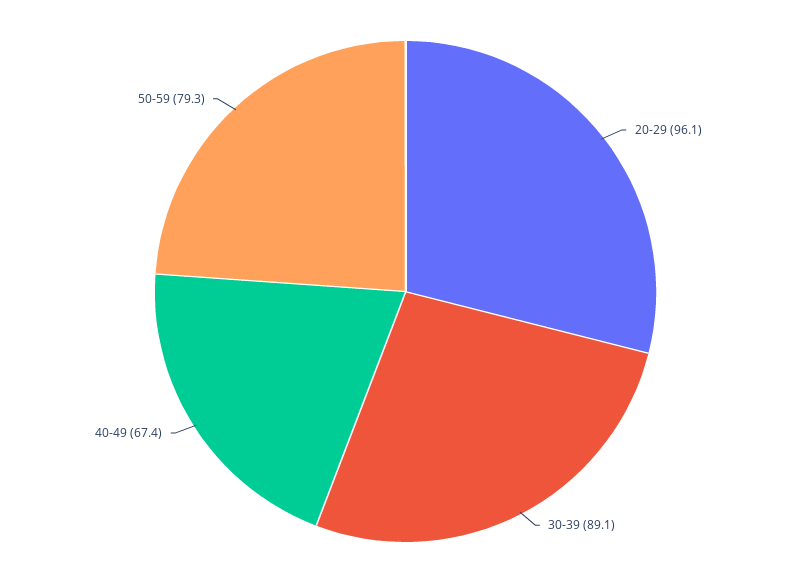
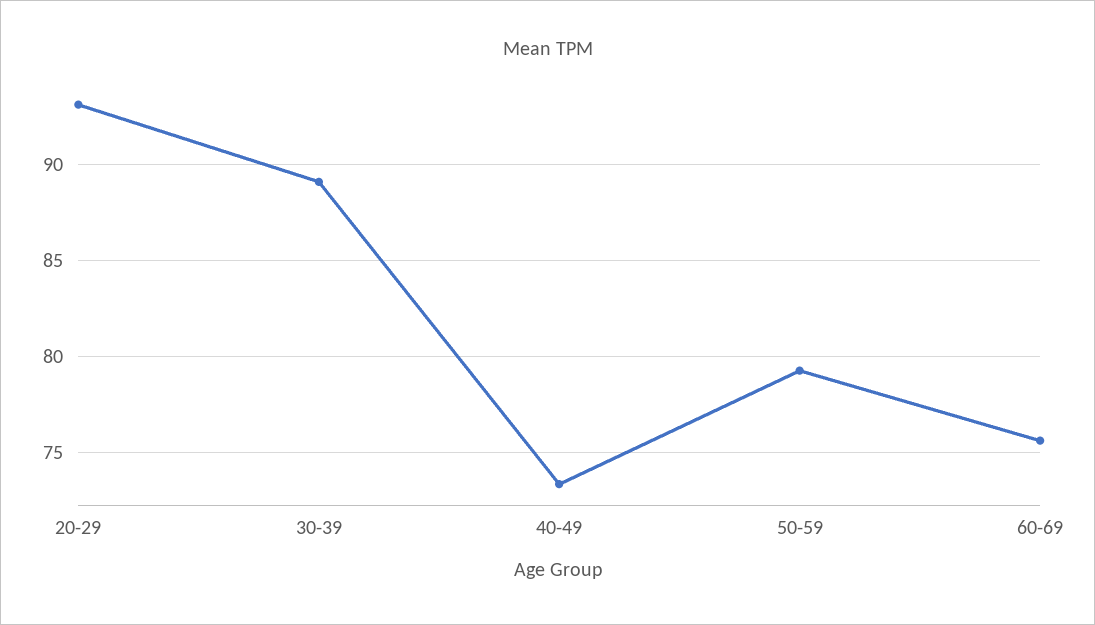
20-29: 96.1 -> 93
40-49: 67.4 -> 73.5
60-69: none -> 75.5

